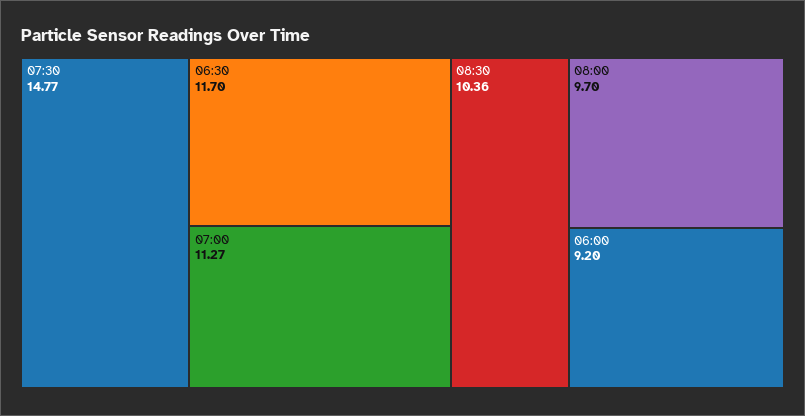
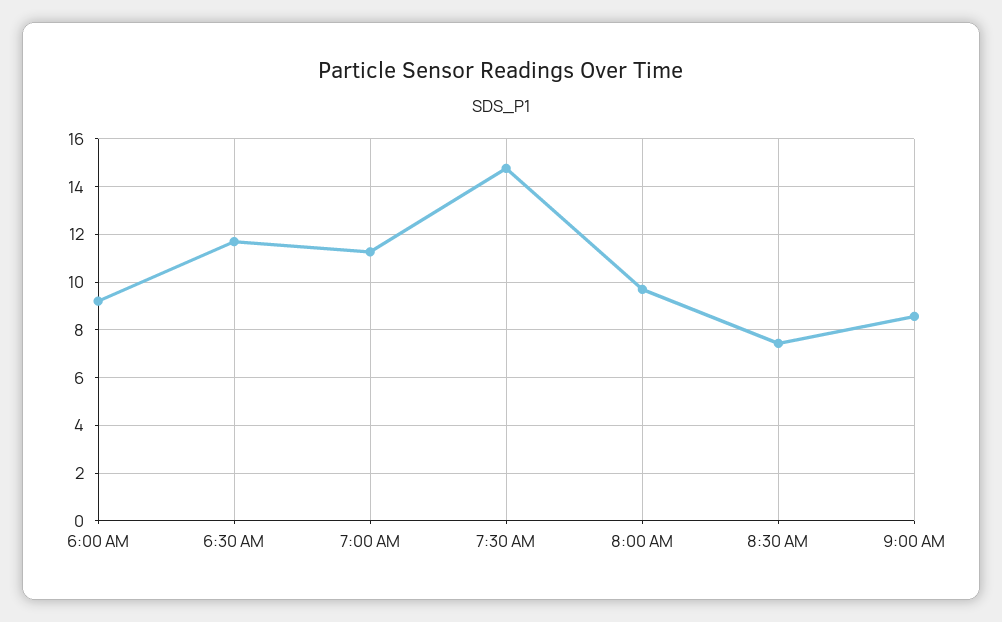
08:30: 10.36 -> 7.5
9:00 AM: none -> 8.5

